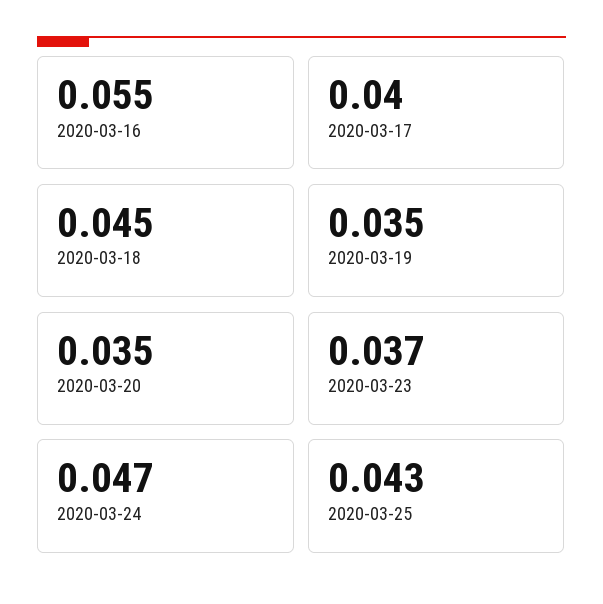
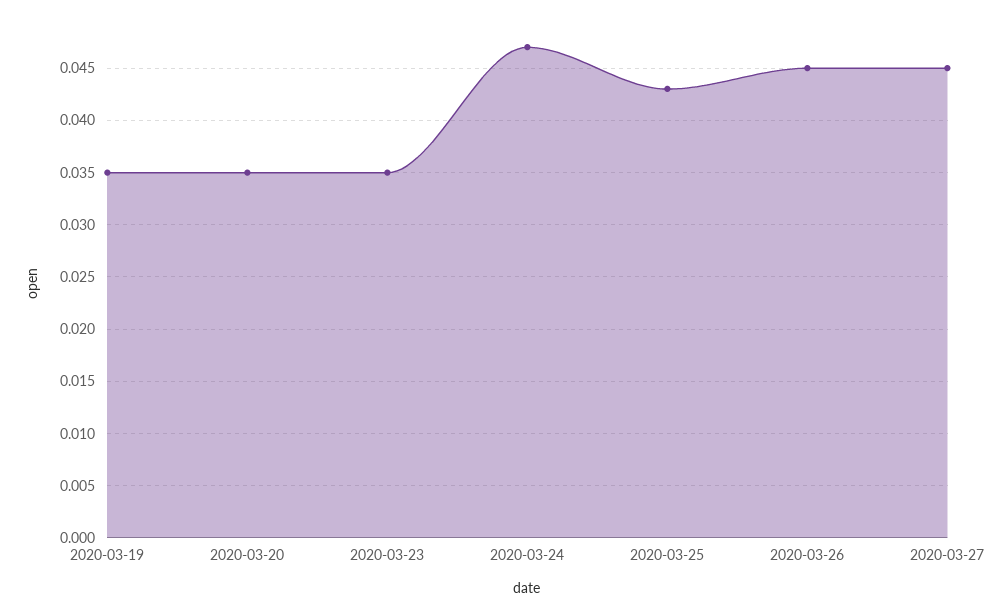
2020-03-16: 0.055 -> none
2020-03-17: 0.04 -> none
2020-03-18: 0.045 -> none
2020-03-23: 0.037 -> 0.035
2020-03-26: none -> 0.045
2020-03-27: none -> 0.045

